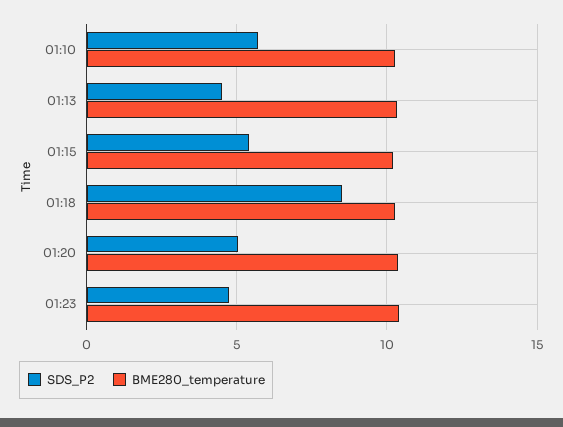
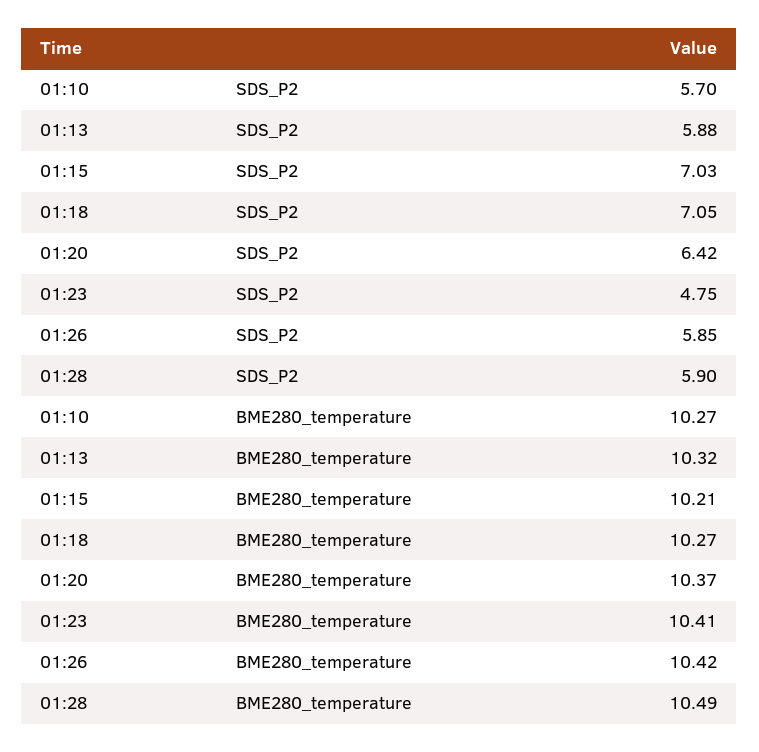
SDS_P2, 01:13: 4.5 -> 5.88
SDS_P2, 01:15: 5.5 -> 7.03
SDS_P2, 01:18: 8.5 -> 7.05
SDS_P2, 01:20: 5 -> 6.42
SDS_P2, 01:26: none -> 5.85
SDS_P2, 01:28: none -> 5.9
BME280_temperature, 01:26: none -> 10.42
BME280_temperature, 01:28: none -> 10.49

